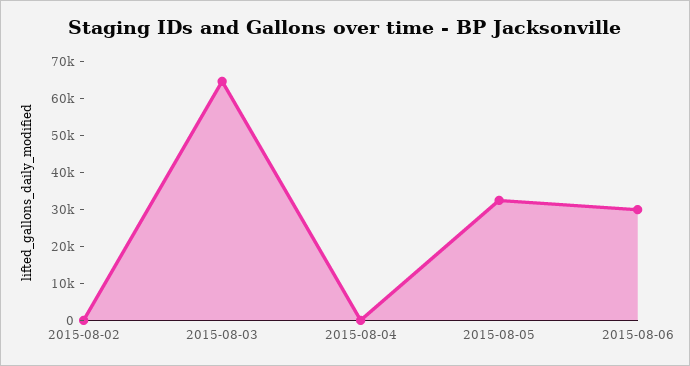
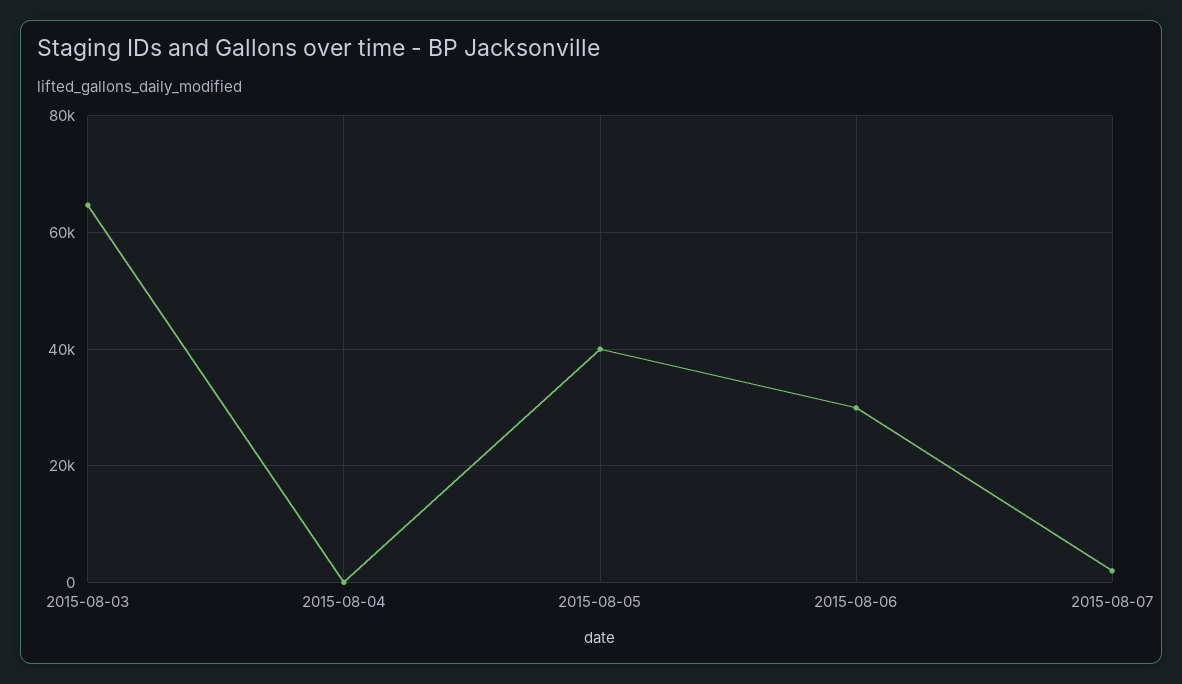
2015-08-02: 0 -> none
2015-08-05: 32500 -> 40000
2015-08-07: none -> 2000

